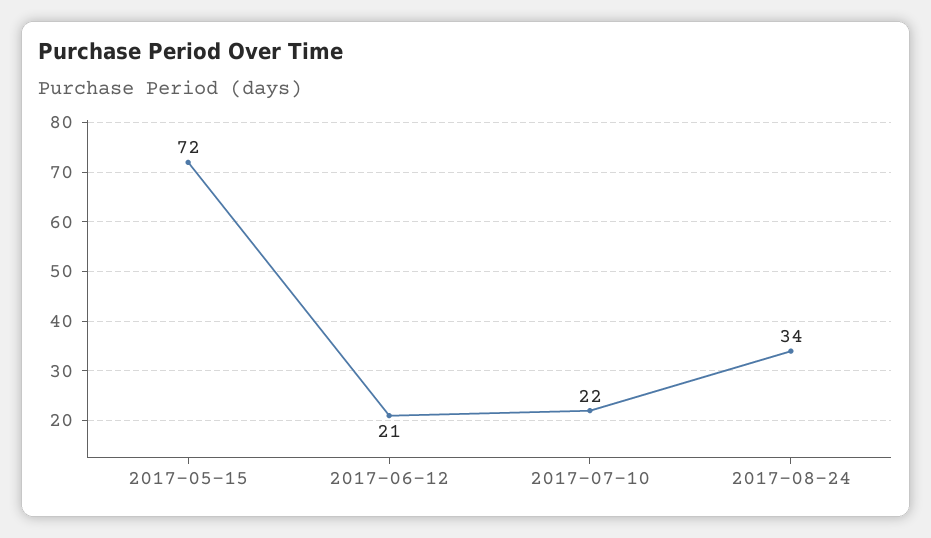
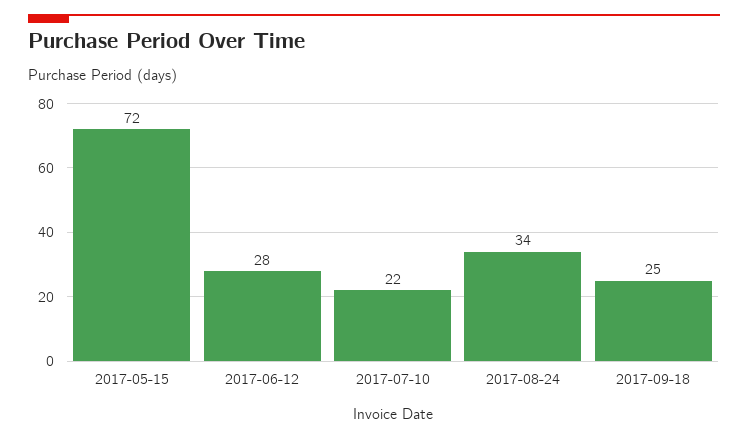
2017-06-12: 21 -> 28
2017-09-18: none -> 25

